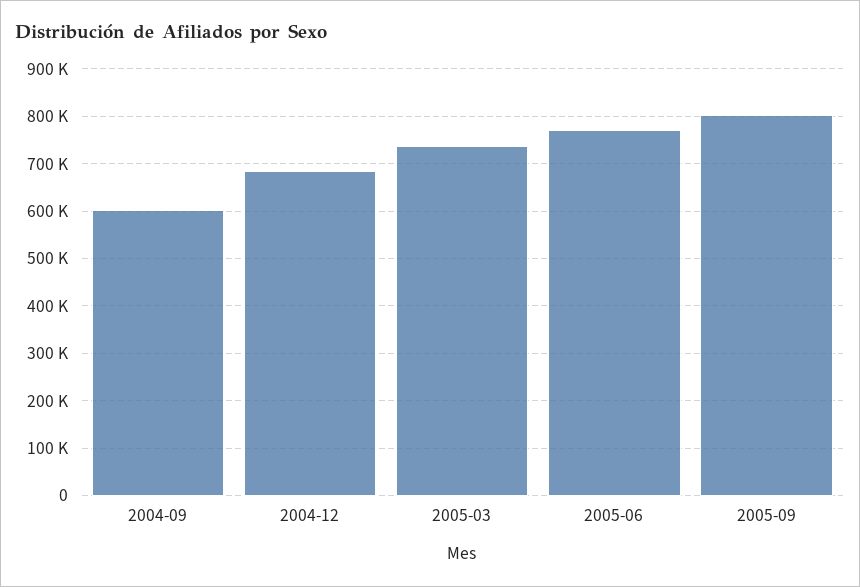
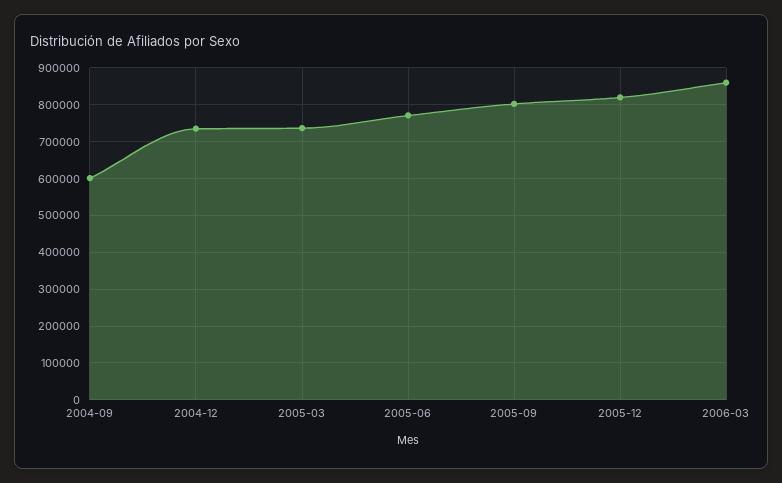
2004-12: 680000 -> 740000
2005-12: none -> 820000
2006-03: none -> 860000

